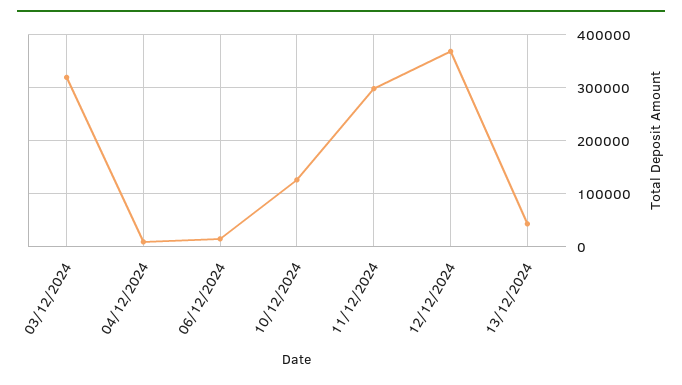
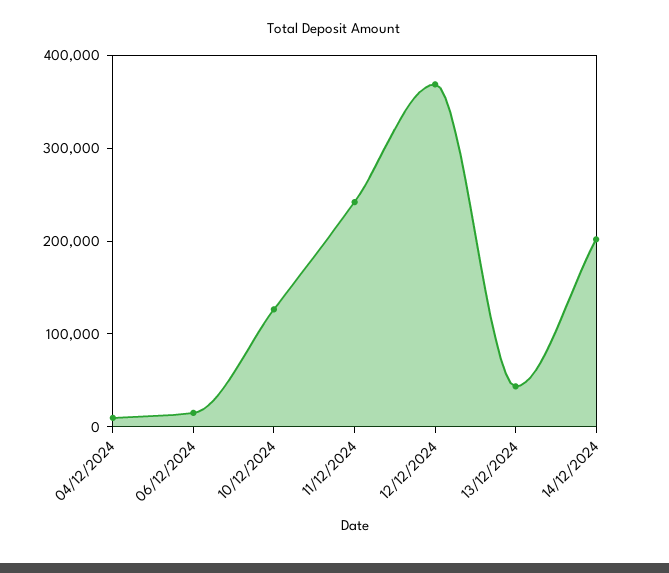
03/12/2024: 320000 -> none
11/12/2024: 300000 -> 240000
14/12/2024: none -> 200000

